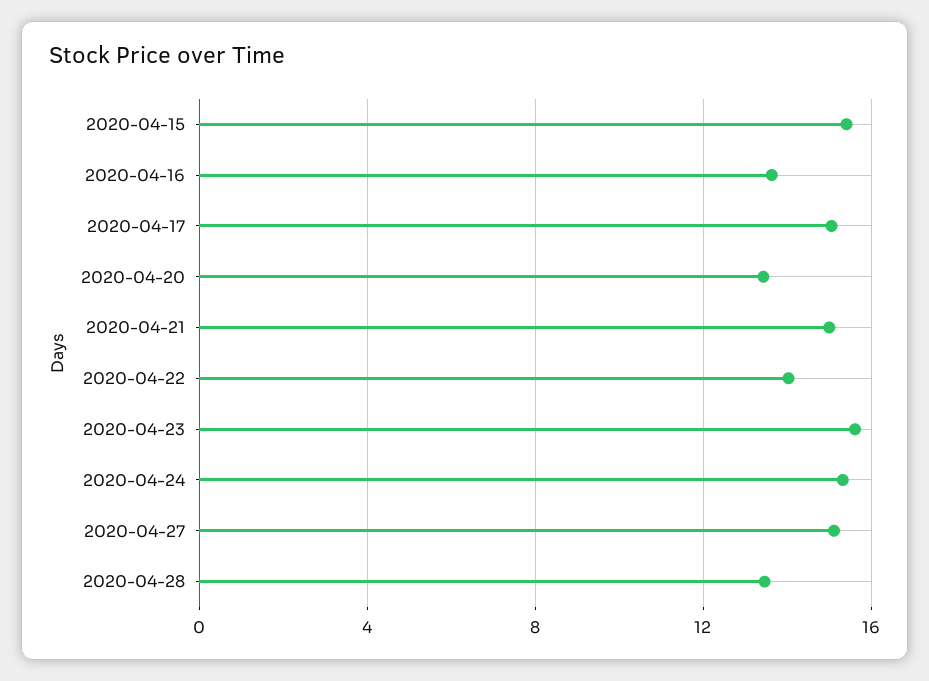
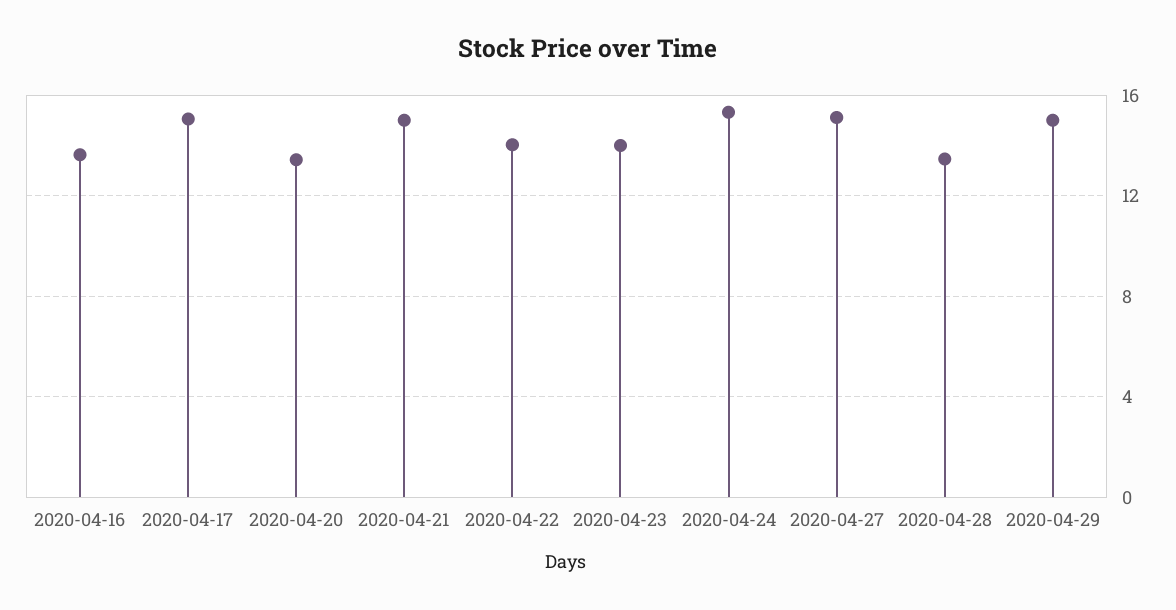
2020-04-15: 15.5 -> none
2020-04-23: 15.5 -> 14
2020-04-29: none -> 15

